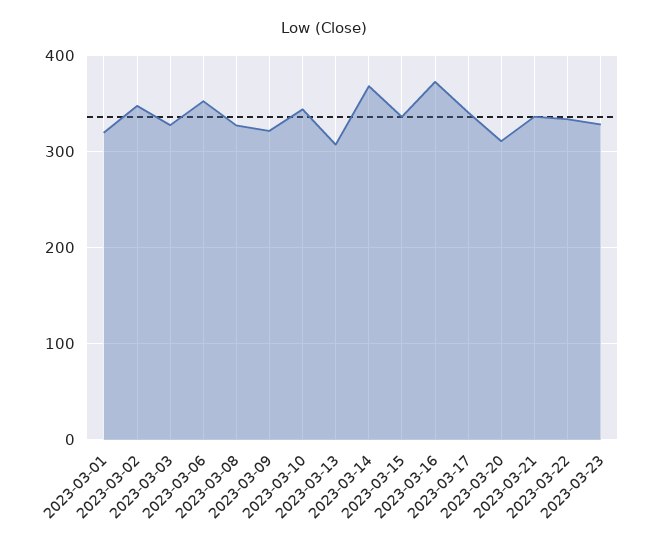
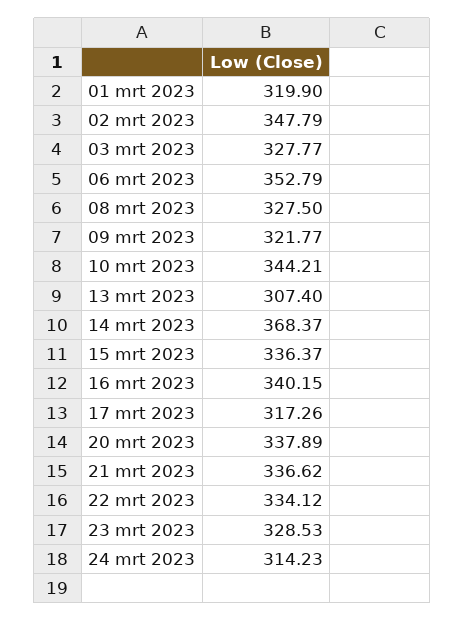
2023-03-16: 370 -> 340.15
2023-03-17: 340 -> 317.26
2023-03-20: 310 -> 337.89
24 mrt 2023: none -> 314.23

